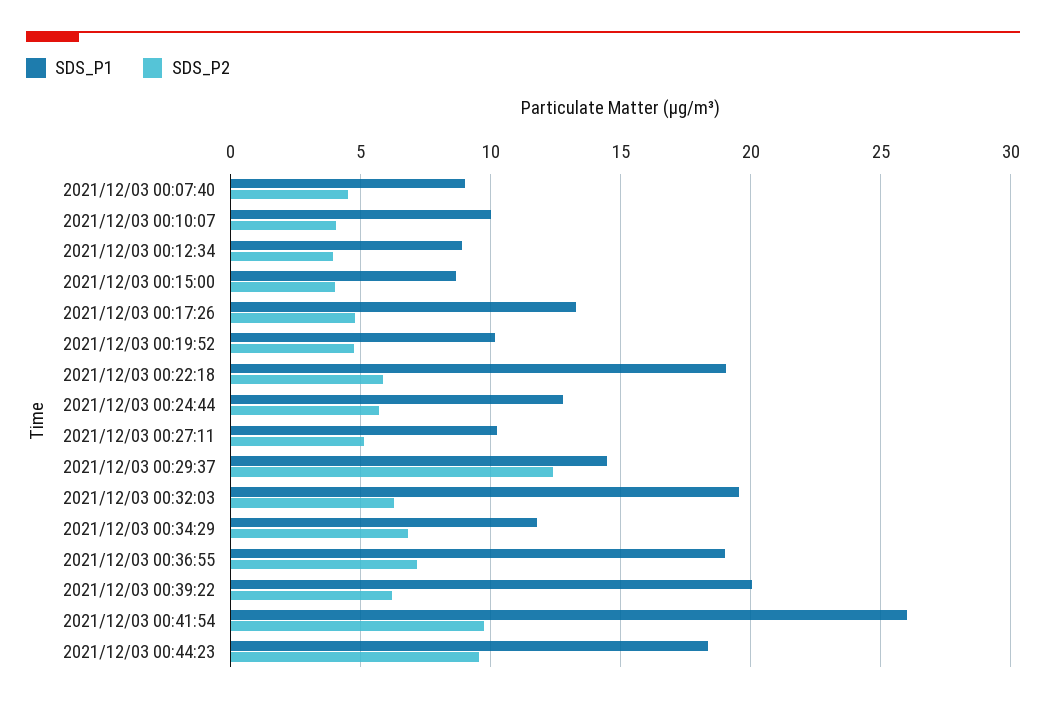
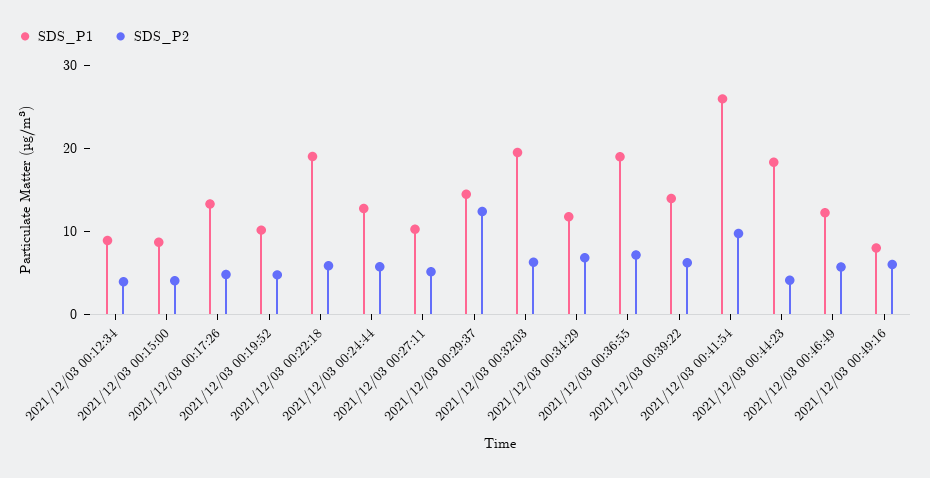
SDS_P1, 2021/12/03 00:07:40: 9 -> none
SDS_P2, 2021/12/03 00:07:40: 4.5 -> none
SDS_P1, 2021/12/03 00:10:07: 10 -> none
SDS_P2, 2021/12/03 00:10:07: 4 -> none
SDS_P1, 2021/12/03 00:39:22: 20 -> 14
SDS_P2, 2021/12/03 00:44:23: 9.5 -> 4
SDS_P1, 2021/12/03 00:46:49: none -> 12
SDS_P2, 2021/12/03 00:46:49: none -> 6
SDS_P1, 2021/12/03 00:49:16: none -> 8
SDS_P2, 2021/12/03 00:49:16: none -> 6

